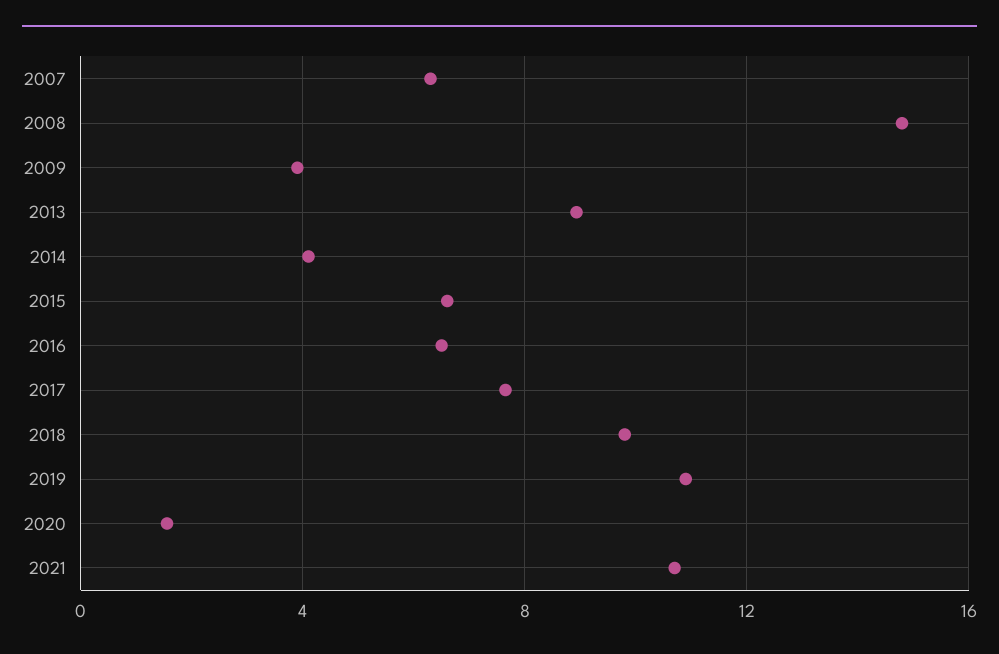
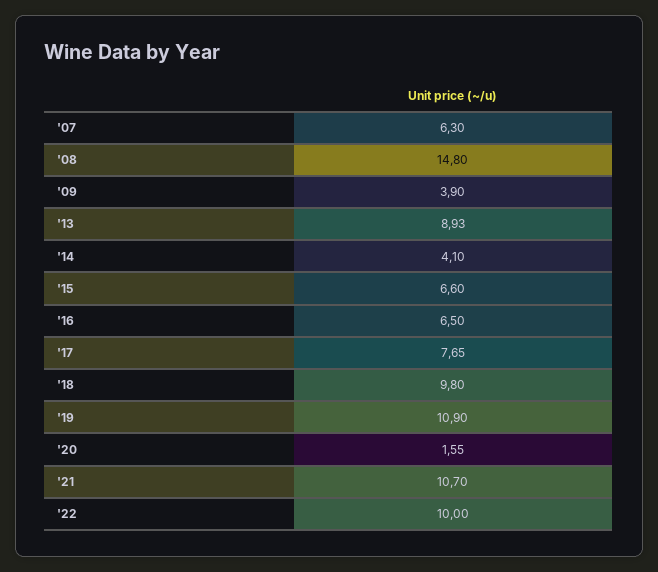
'22: none -> 10

